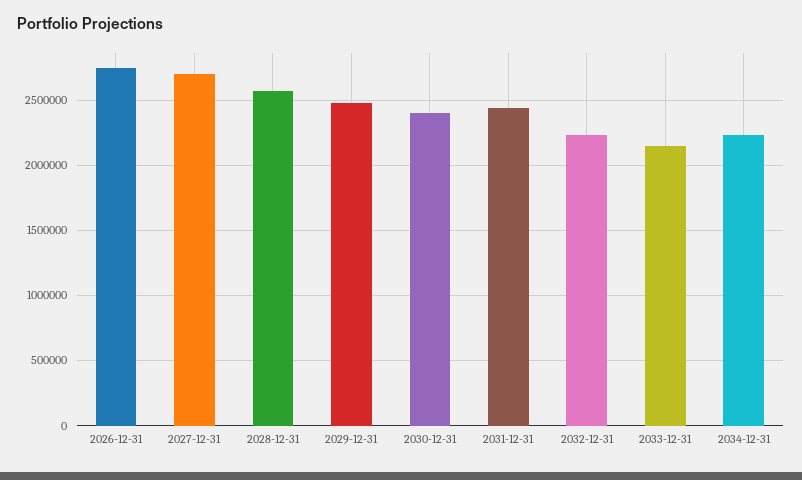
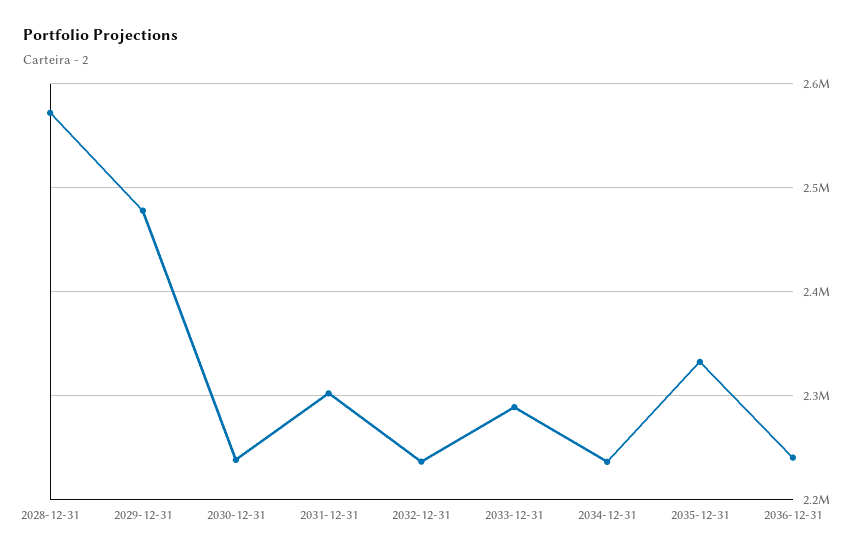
2026-12-31: 2750000 -> none
2027-12-31: 2700000 -> none
2030-12-31: 2400000 -> 2240000
2031-12-31: 2450000 -> 2300000
2033-12-31: 2150000 -> 2290000
2035-12-31: none -> 2330000
2036-12-31: none -> 2240000

